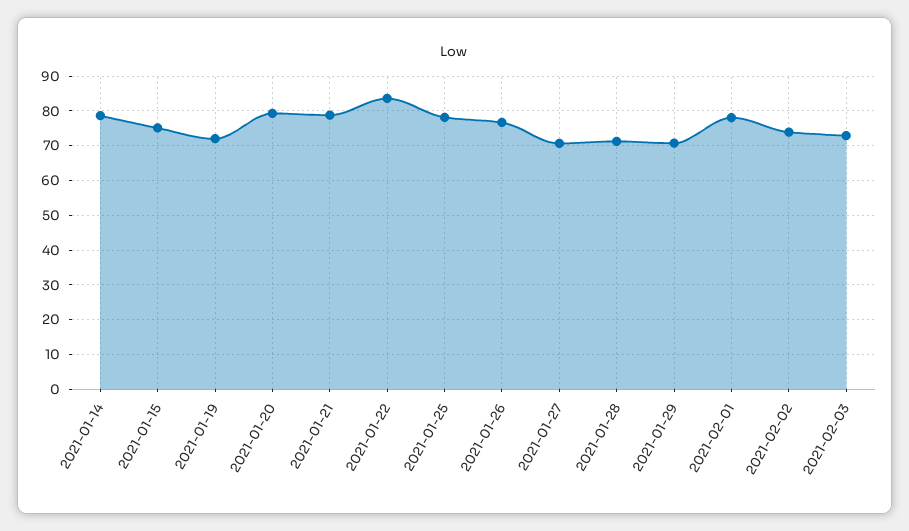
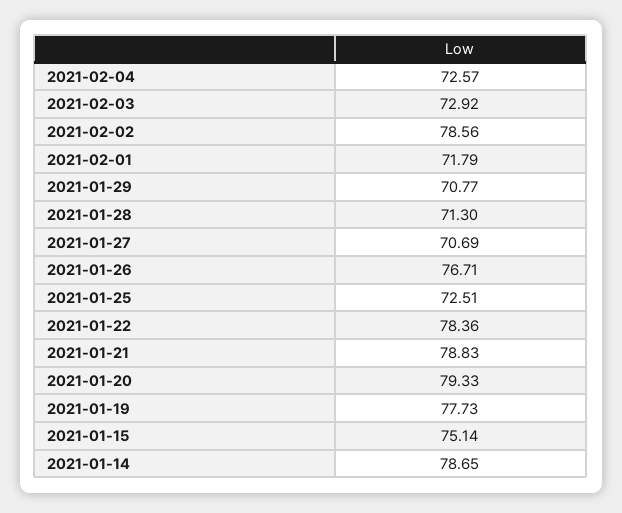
2021-01-19: 72 -> 77.73
2021-01-22: 84 -> 78.36
2021-01-25: 78 -> 72.51
2021-02-01: 78 -> 71.79
2021-02-02: 74 -> 78.56
2021-02-04: none -> 72.57

